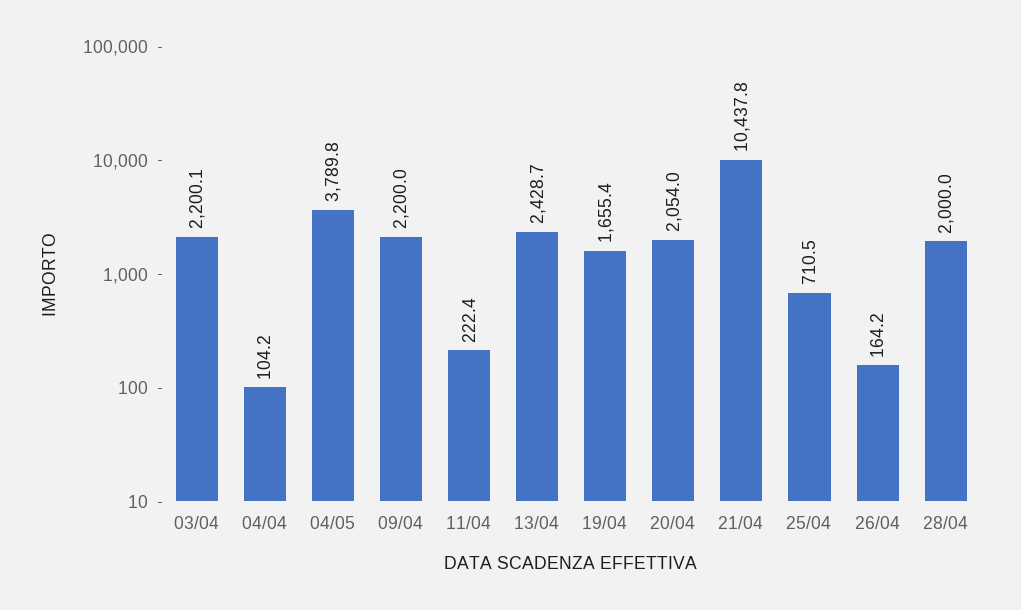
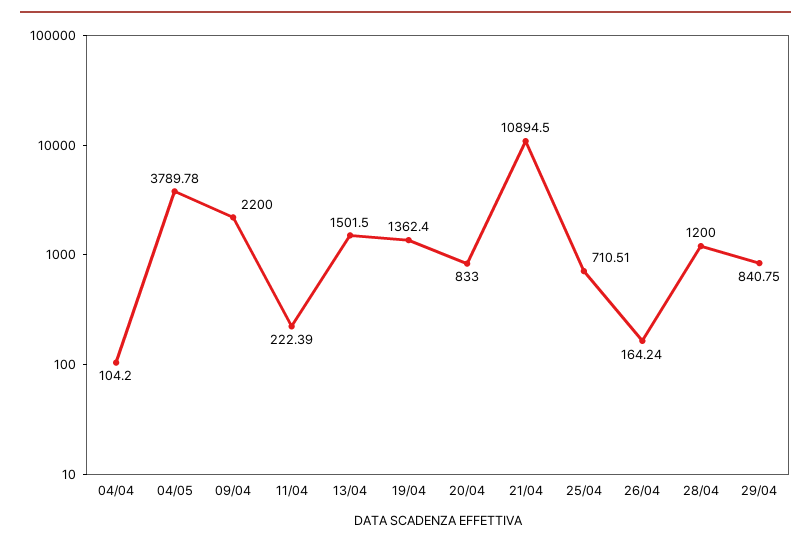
03/04: 2200.1 -> none
13/04: 2428.7 -> 1501.5
19/04: 1655.4 -> 1362.4
20/04: 2054 -> 833
21/04: 10437.8 -> 10894.5
28/04: 2000 -> 1200
29/04: none -> 840.75

